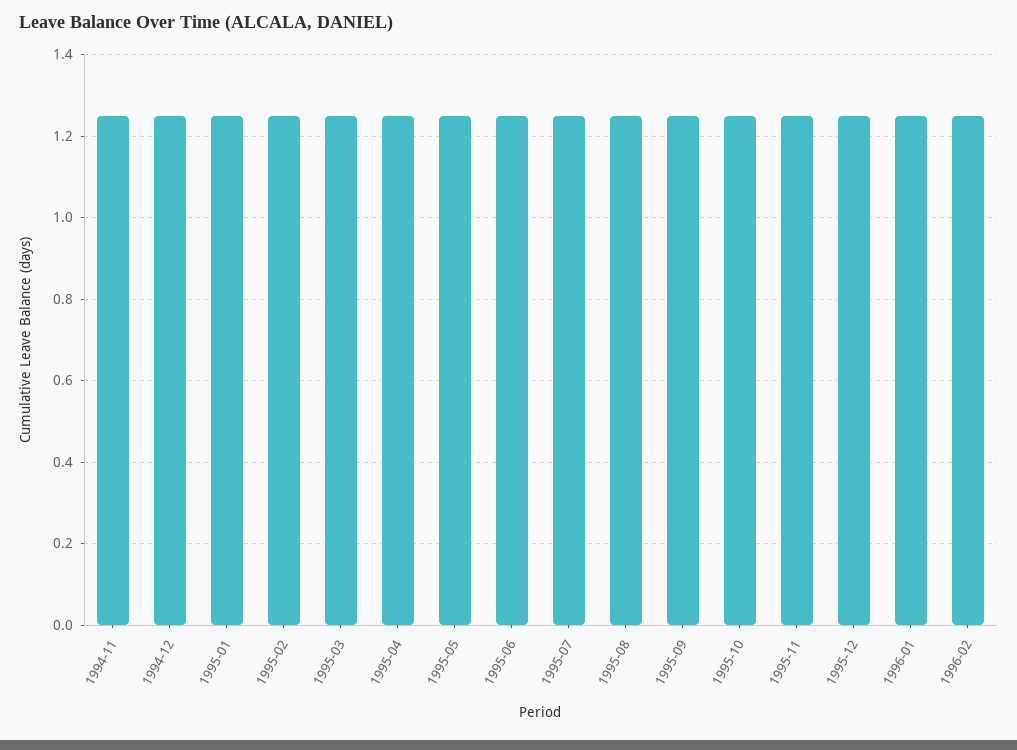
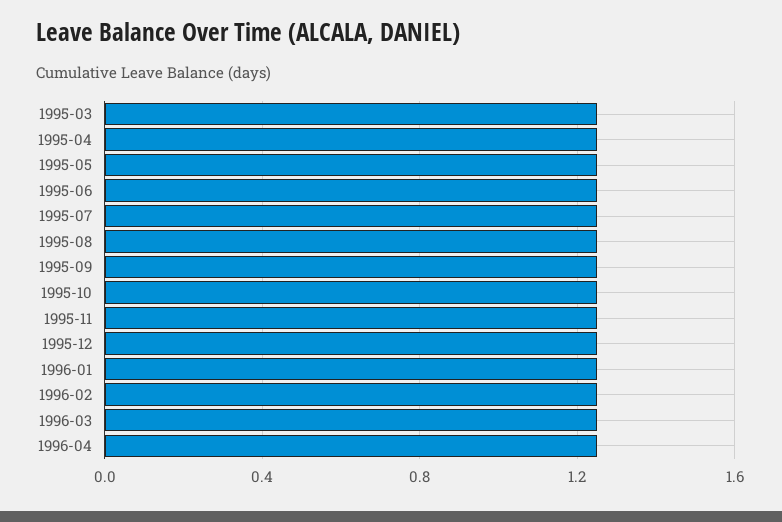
1994-11: 1.25 -> none
1994-12: 1.25 -> none
1995-01: 1.25 -> none
1995-02: 1.25 -> none
1996-03: none -> 1.25
1996-04: none -> 1.25

